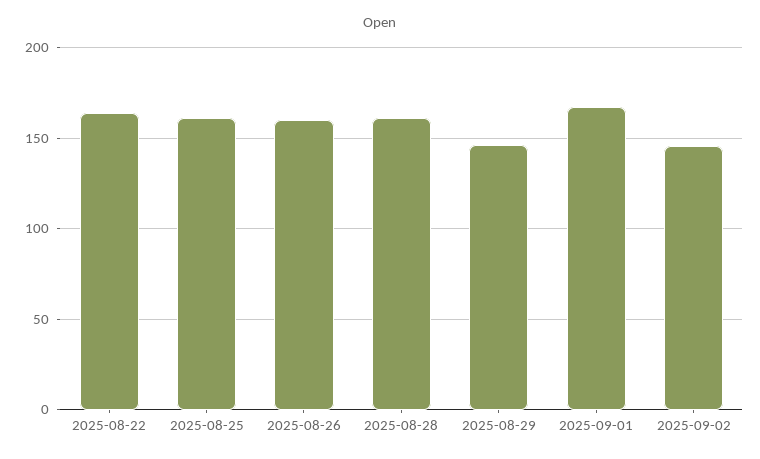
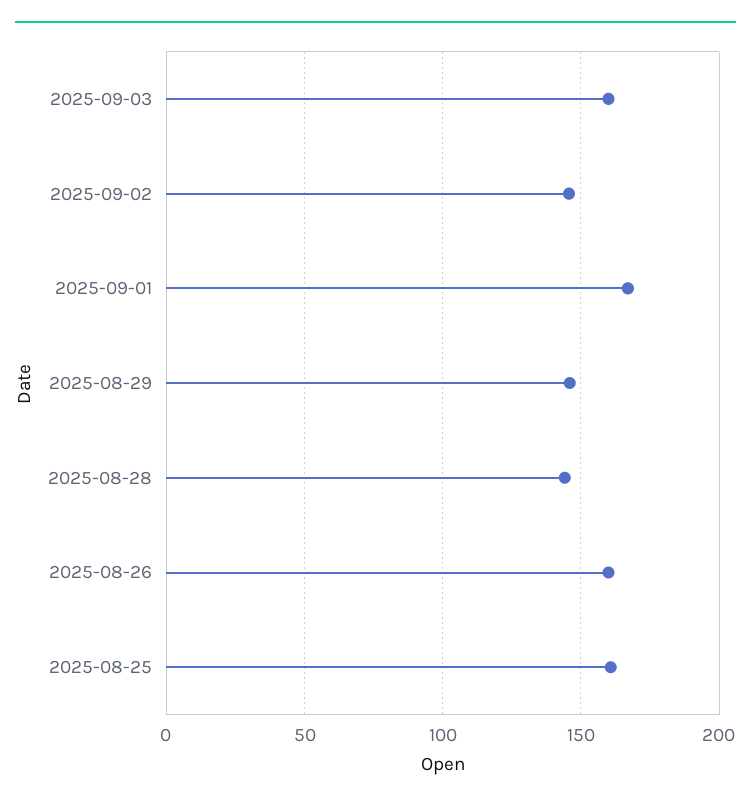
2025-08-22: 165 -> none
2025-08-28: 160 -> 145
2025-09-03: none -> 160

